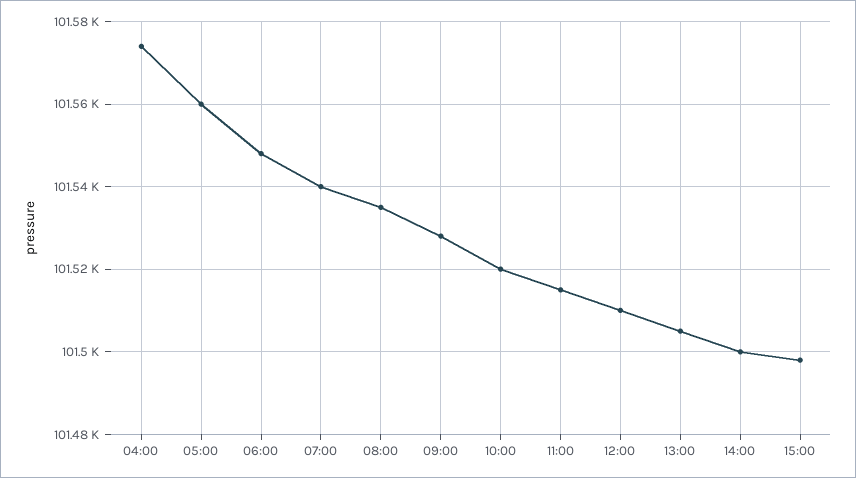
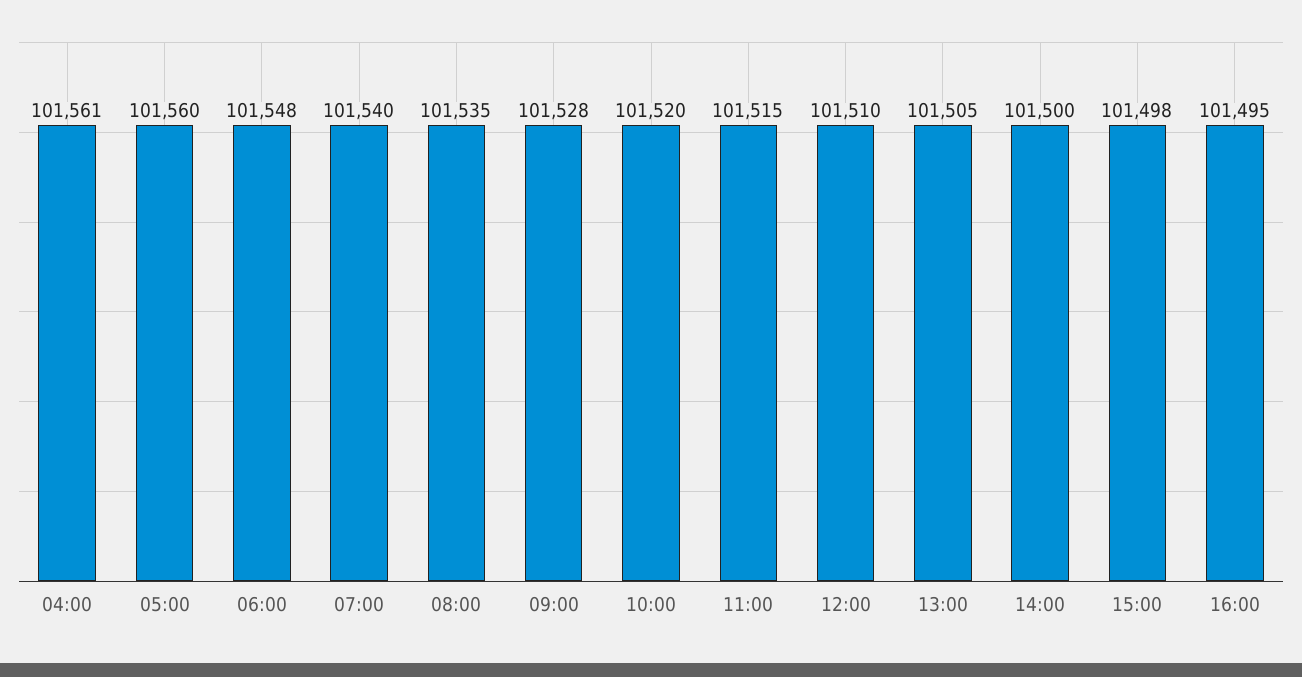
04:00: 101575 -> 101561
16:00: none -> 101495

